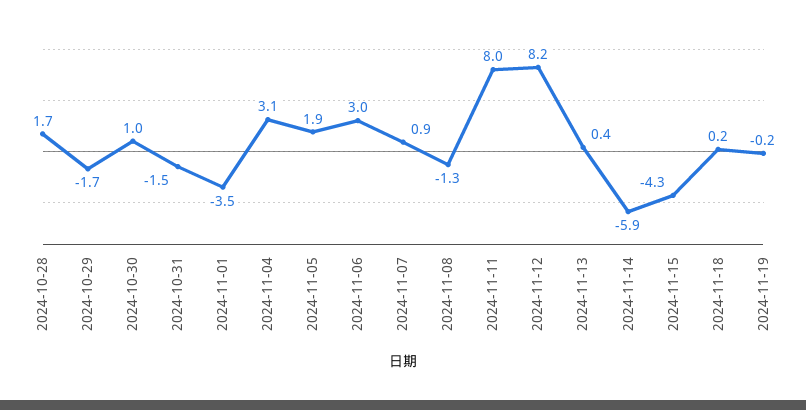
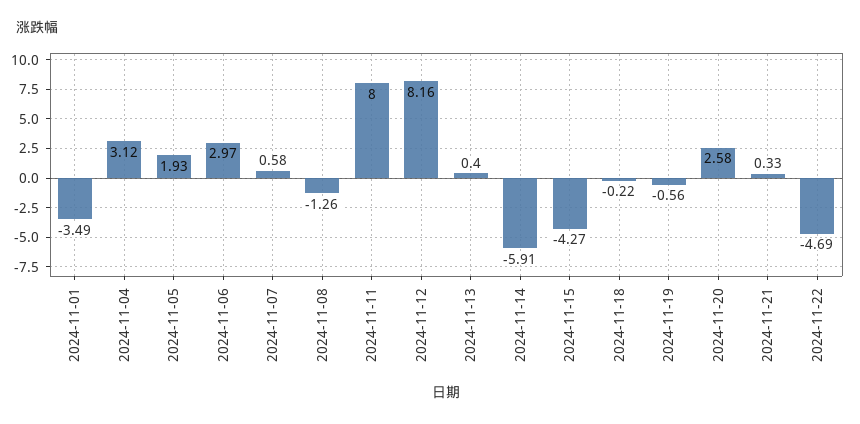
2024-10-28: 1.7 -> none
2024-10-29: -1.7 -> none
2024-10-30: 1 -> none
2024-10-31: -1.5 -> none
2024-11-07: 0.9 -> 0.58
2024-11-18: 0.2 -> -0.22
2024-11-19: -0.2 -> -0.56
2024-11-20: none -> 2.58
2024-11-21: none -> 0.33
2024-11-22: none -> -4.69

